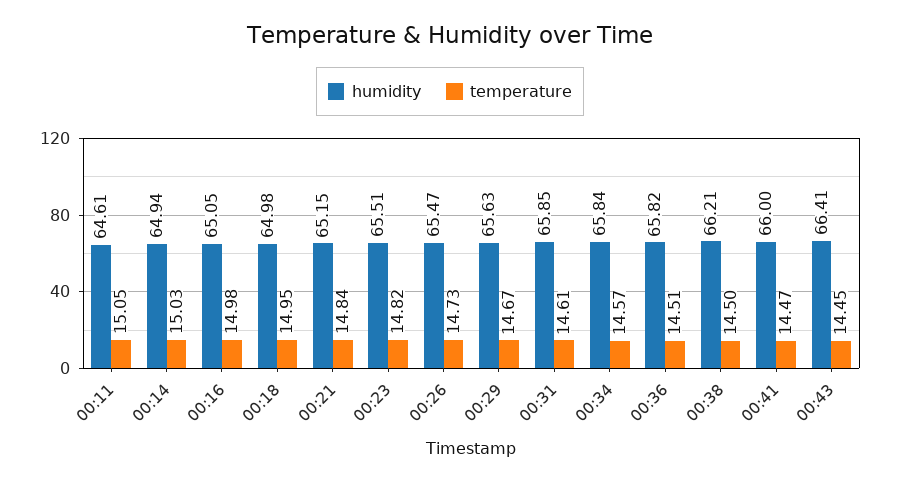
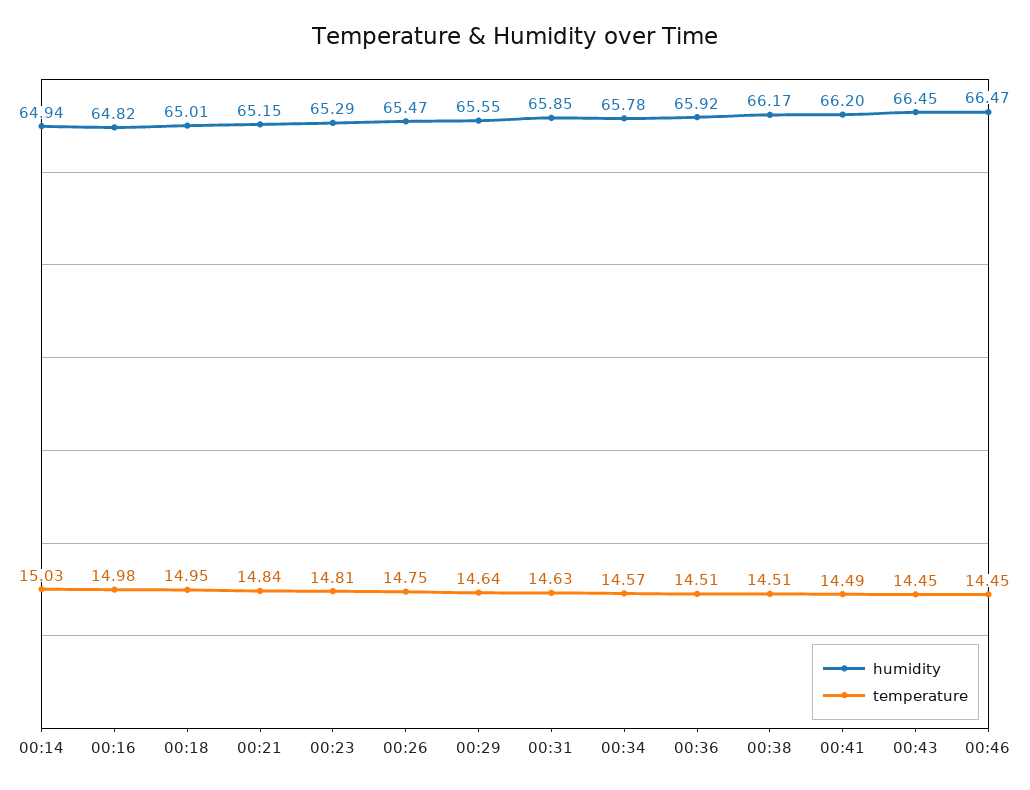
humidity, 00:11: 64.61 -> none
temperature, 00:11: 15.05 -> none
humidity, 00:16: 65.05 -> 64.82
humidity, 00:18: 64.98 -> 65.01
humidity, 00:23: 65.51 -> 65.29
temperature, 00:23: 14.82 -> 14.81
temperature, 00:26: 14.73 -> 14.75
humidity, 00:29: 65.63 -> 65.55
temperature, 00:29: 14.67 -> 14.64
temperature, 00:31: 14.61 -> 14.63
humidity, 00:34: 65.84 -> 65.78
humidity, 00:36: 65.82 -> 65.92
humidity, 00:38: 66.21 -> 66.17
temperature, 00:38: 14.5 -> 14.51
humidity, 00:41: 66 -> 66.2
temperature, 00:41: 14.47 -> 14.49
humidity, 00:43: 66.41 -> 66.45
humidity, 00:46: none -> 66.47
temperature, 00:46: none -> 14.45

